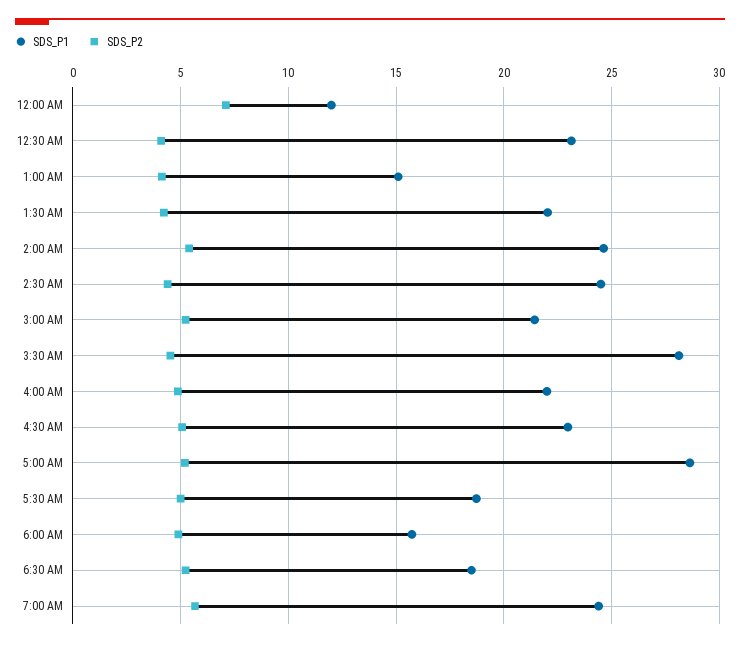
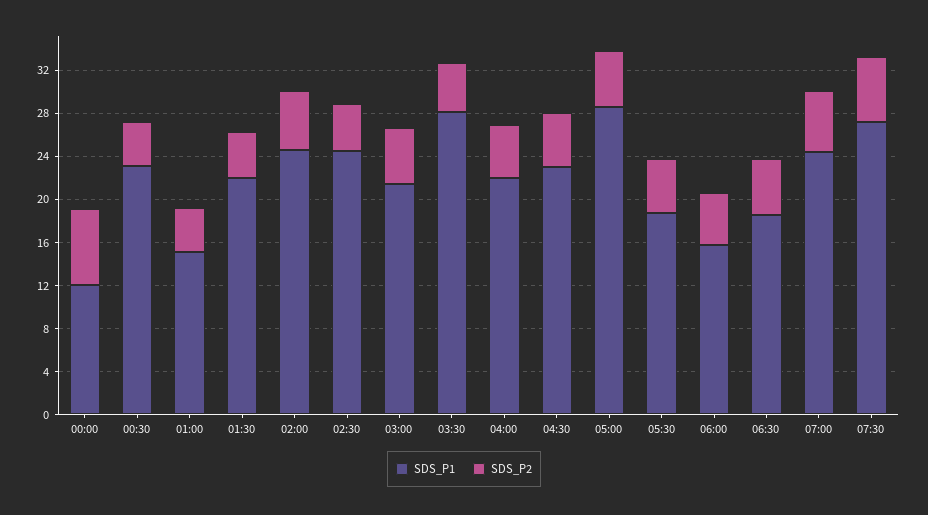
SDS_P1, 07:30: none -> 27
SDS_P2, 07:30: none -> 6

